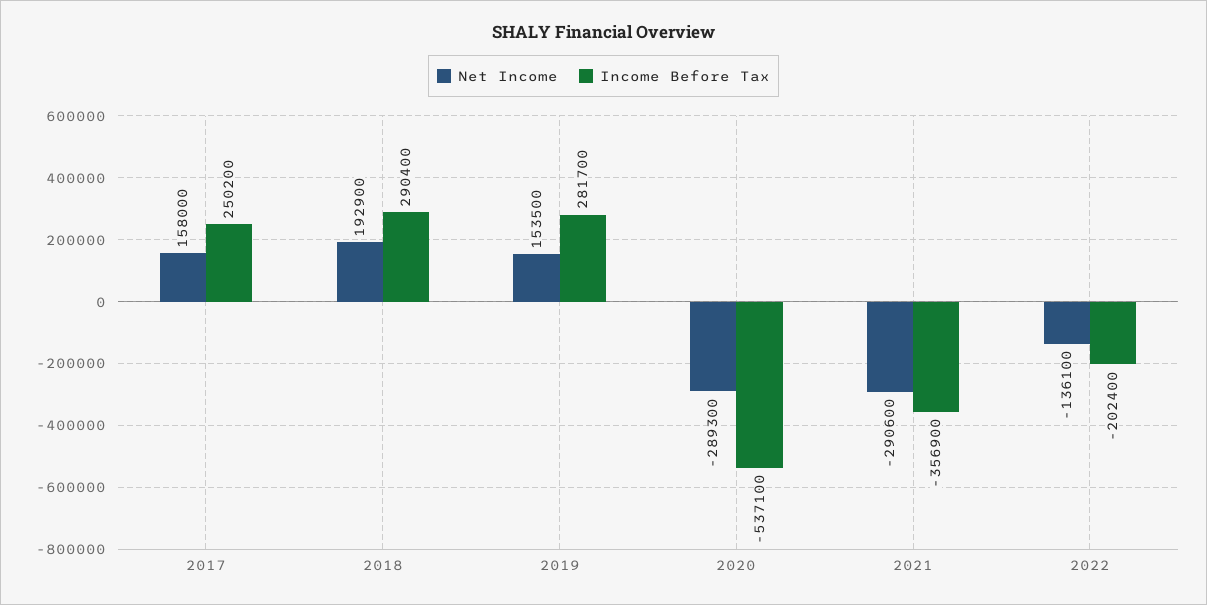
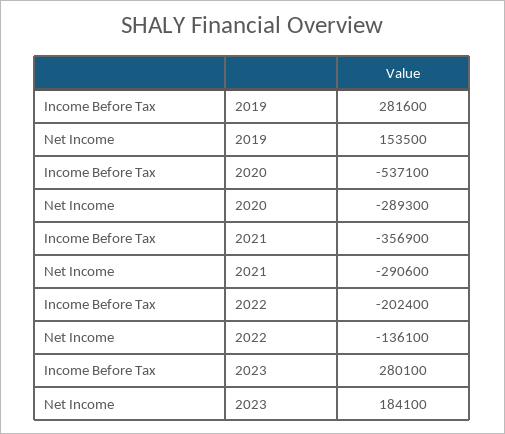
Net Income, 2017: 158000 -> none
Income Before Tax, 2017: 250200 -> none
Net Income, 2018: 192900 -> none
Income Before Tax, 2018: 290400 -> none
Income Before Tax, 2019: 281700 -> 281600
Income Before Tax, 2023: none -> 280100
Net Income, 2023: none -> 184100

